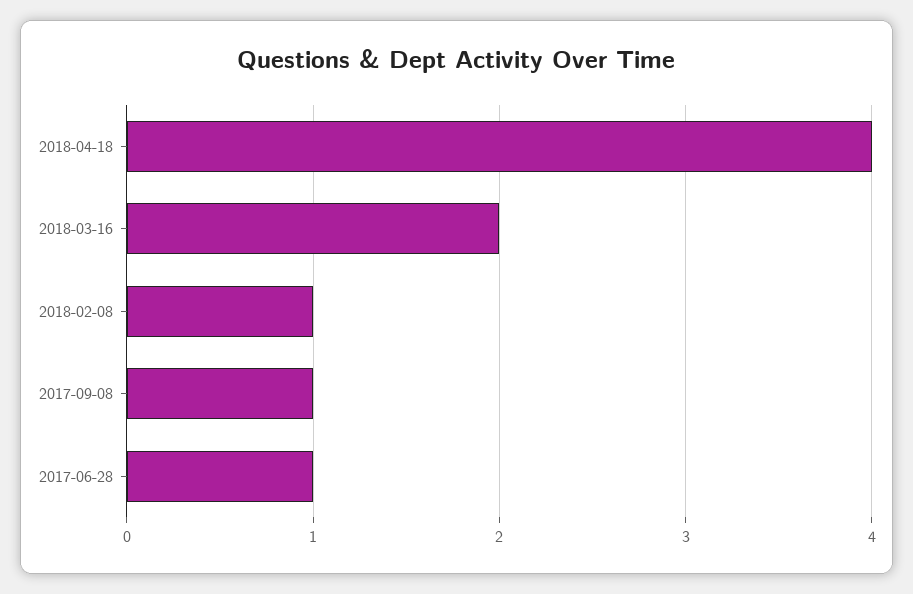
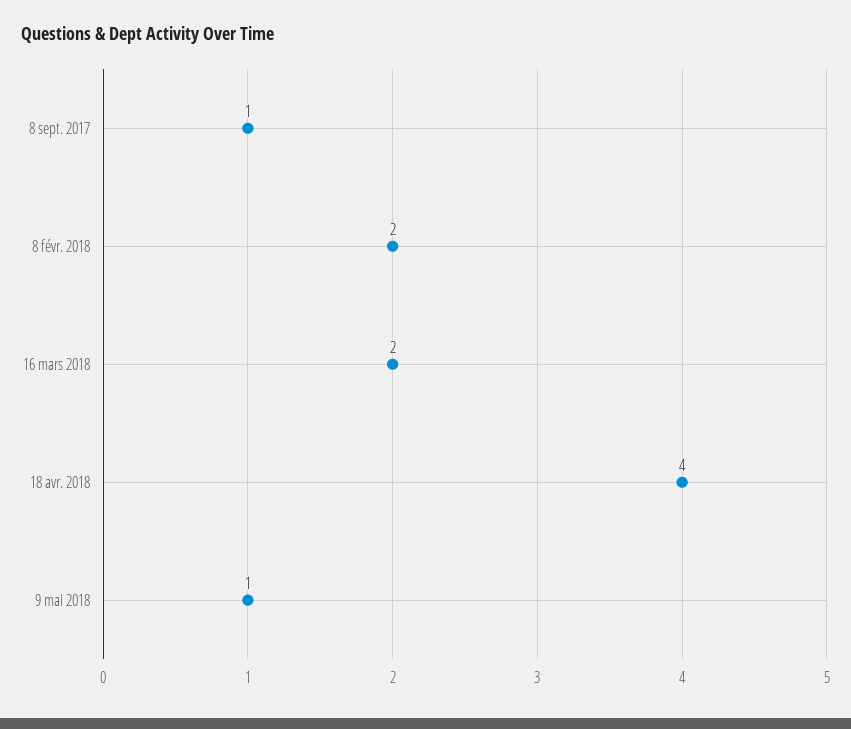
2018-02-08: 1 -> 2
2017-06-28: 1 -> none
9 mai 2018: none -> 1

